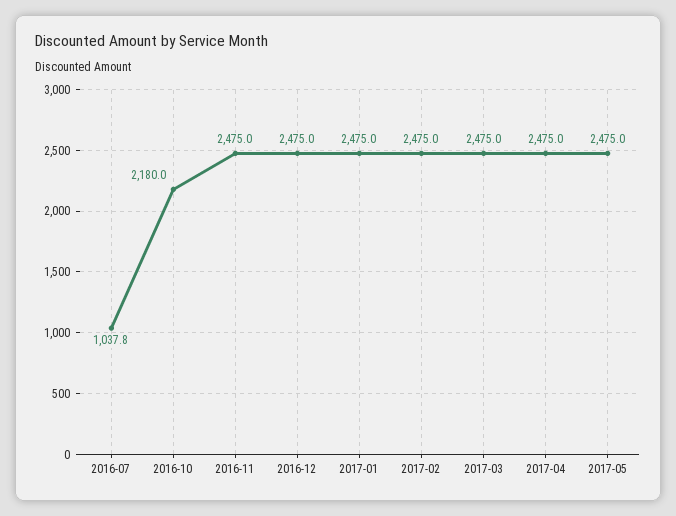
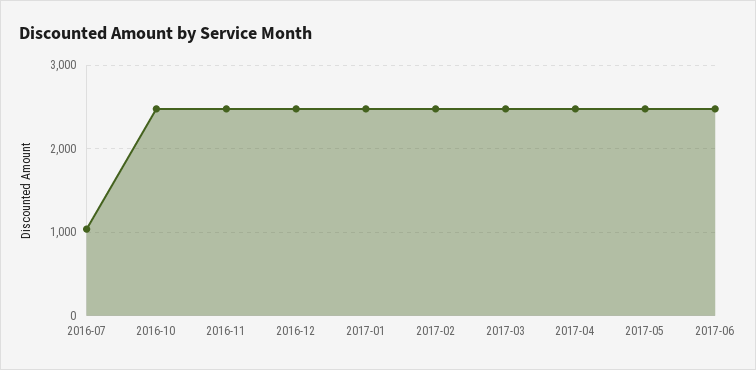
2016-10: 2180 -> 2500
2017-06: none -> 2500

